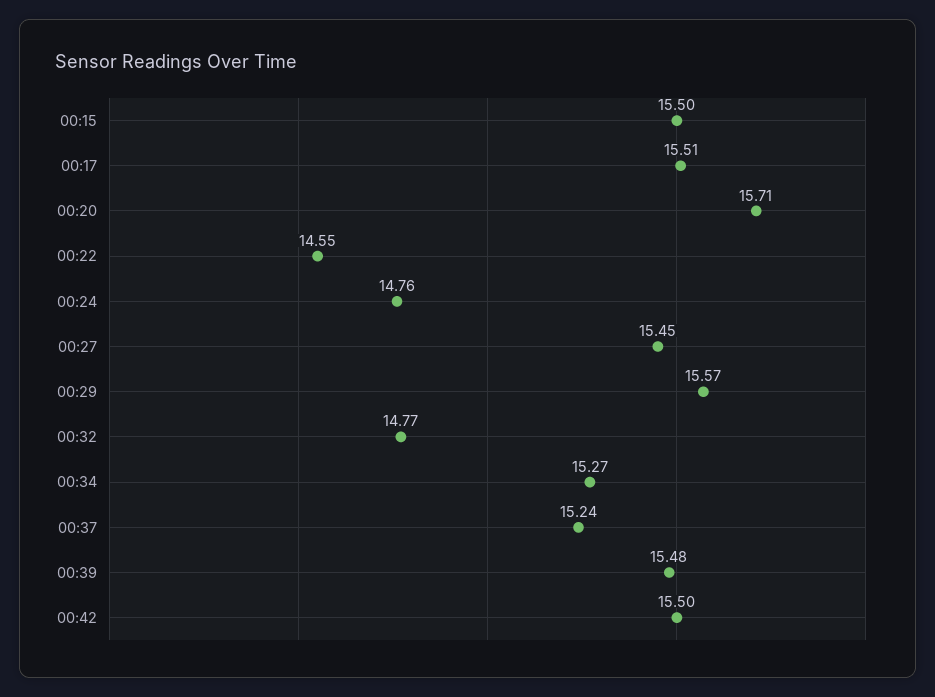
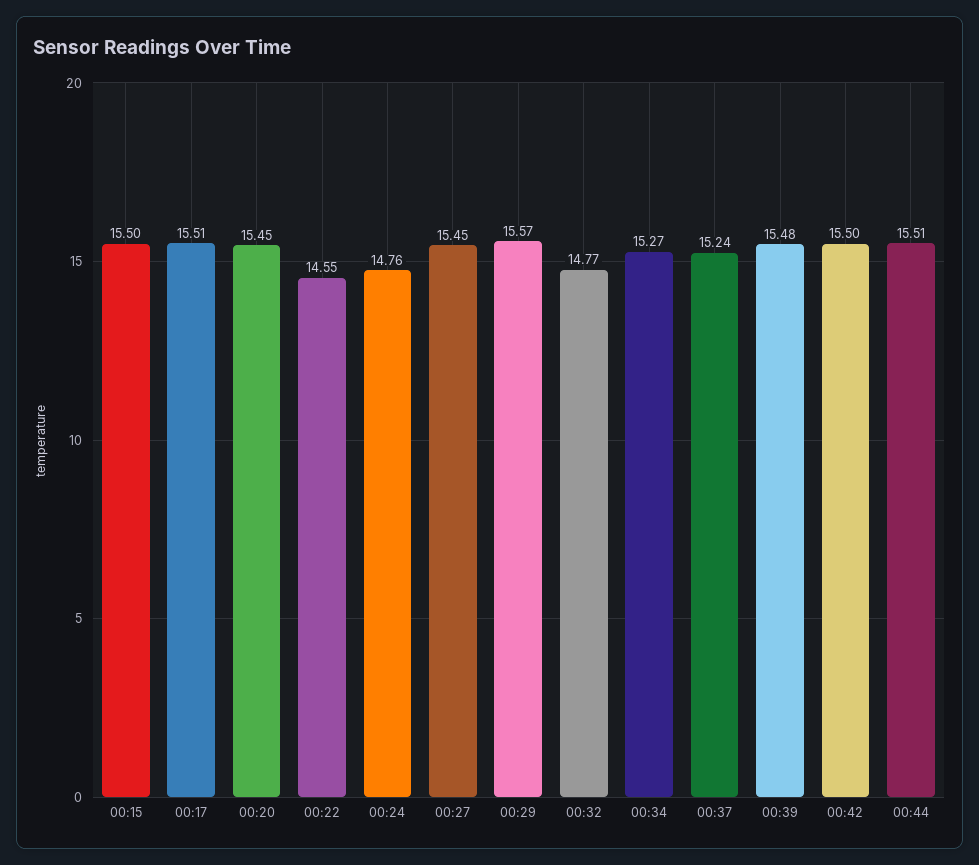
00:20: 15.71 -> 15.45
00:44: none -> 15.51

